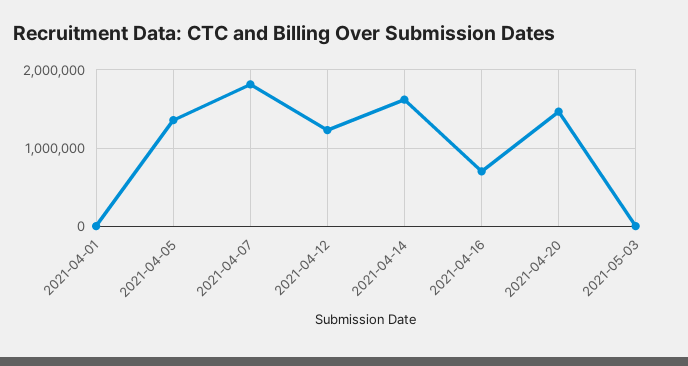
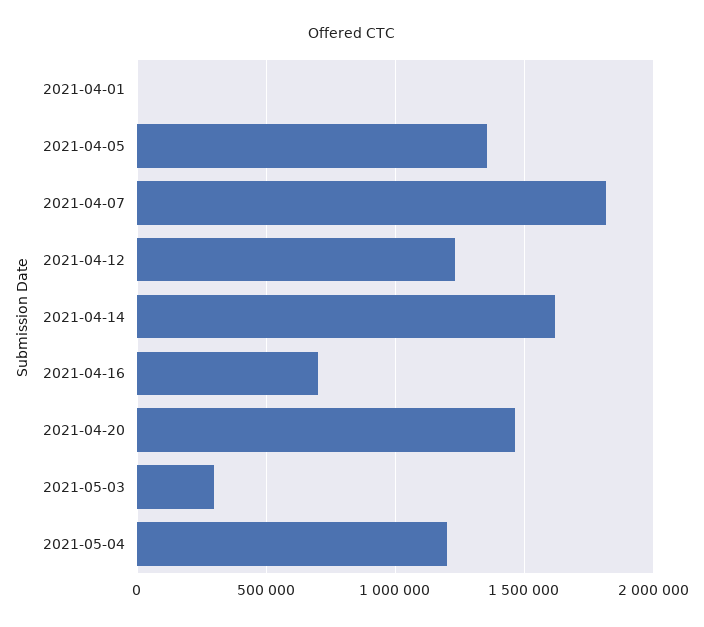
2021-05-03: 0 -> 300000
2021-05-04: none -> 1200000

